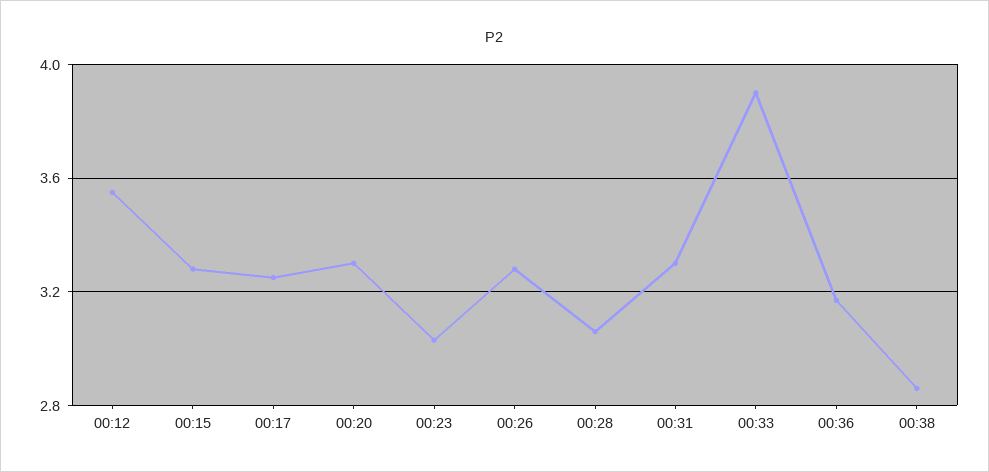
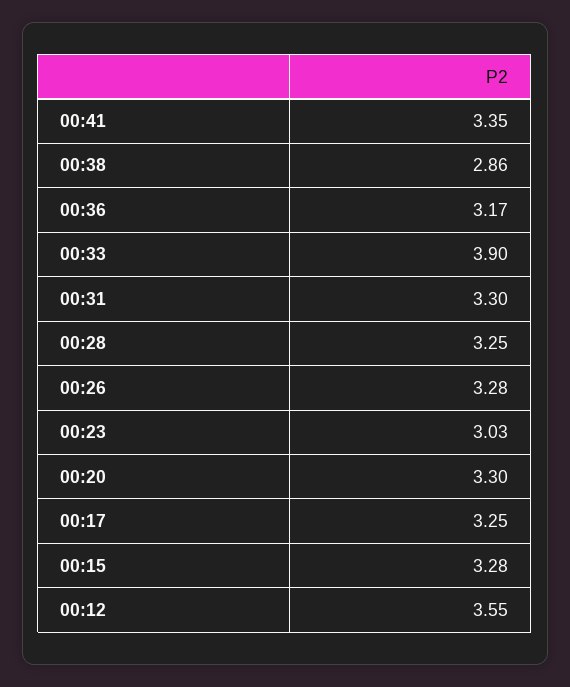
00:28: 3.05 -> 3.25
00:41: none -> 3.35

